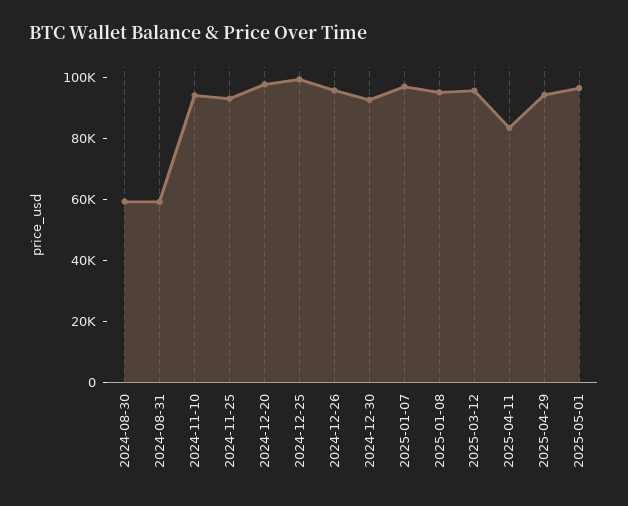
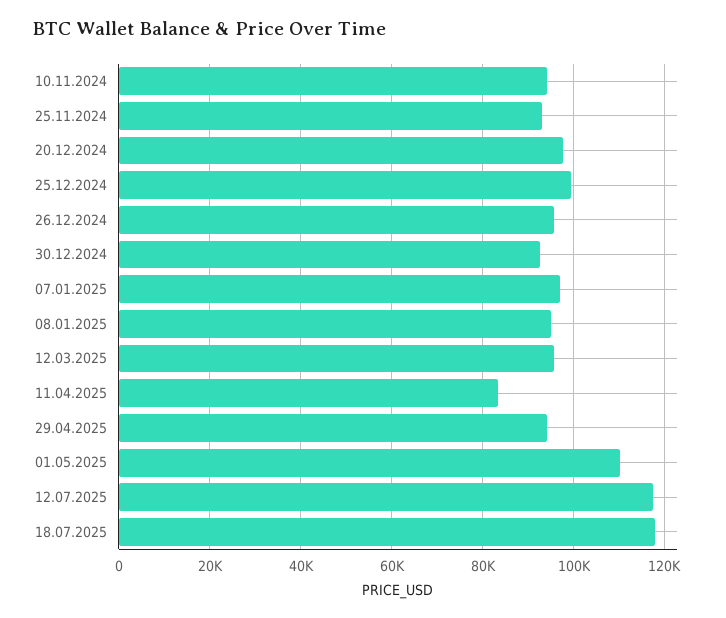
2024-08-30: 60000 -> none
2024-08-31: 60000 -> none
2025-05-01: 95000 -> 110000
12.07.2025: none -> 118000
18.07.2025: none -> 118000

